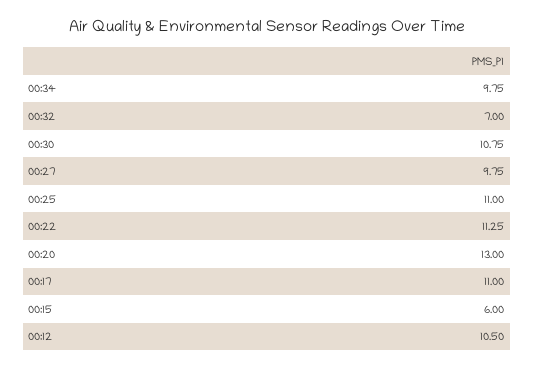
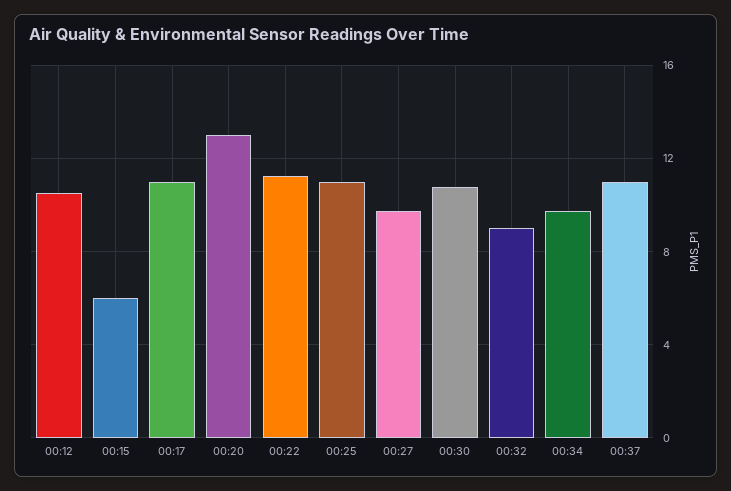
00:32: 7 -> 9
00:37: none -> 11

